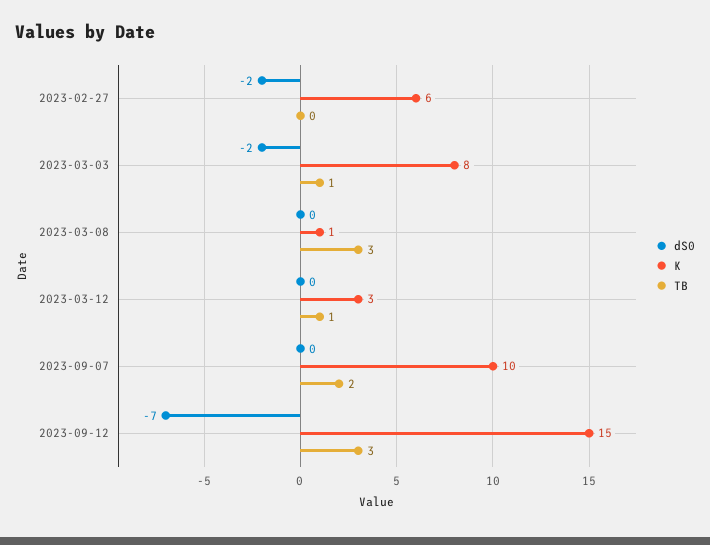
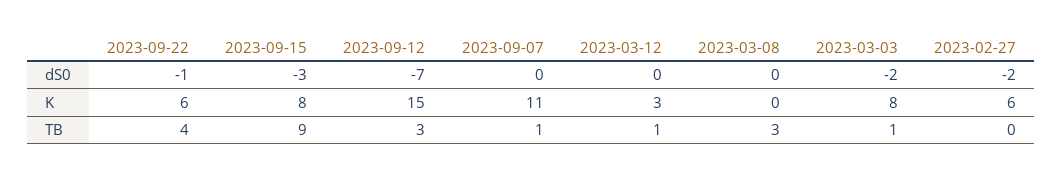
K, 2023-03-08: 1 -> 0
K, 2023-09-07: 10 -> 11
TB, 2023-09-07: 2 -> 1
dS0, 2023-09-22: none -> -1
dS0, 2023-09-15: none -> -3
K, 2023-09-22: none -> 6
K, 2023-09-15: none -> 8
TB, 2023-09-22: none -> 4
TB, 2023-09-15: none -> 9

